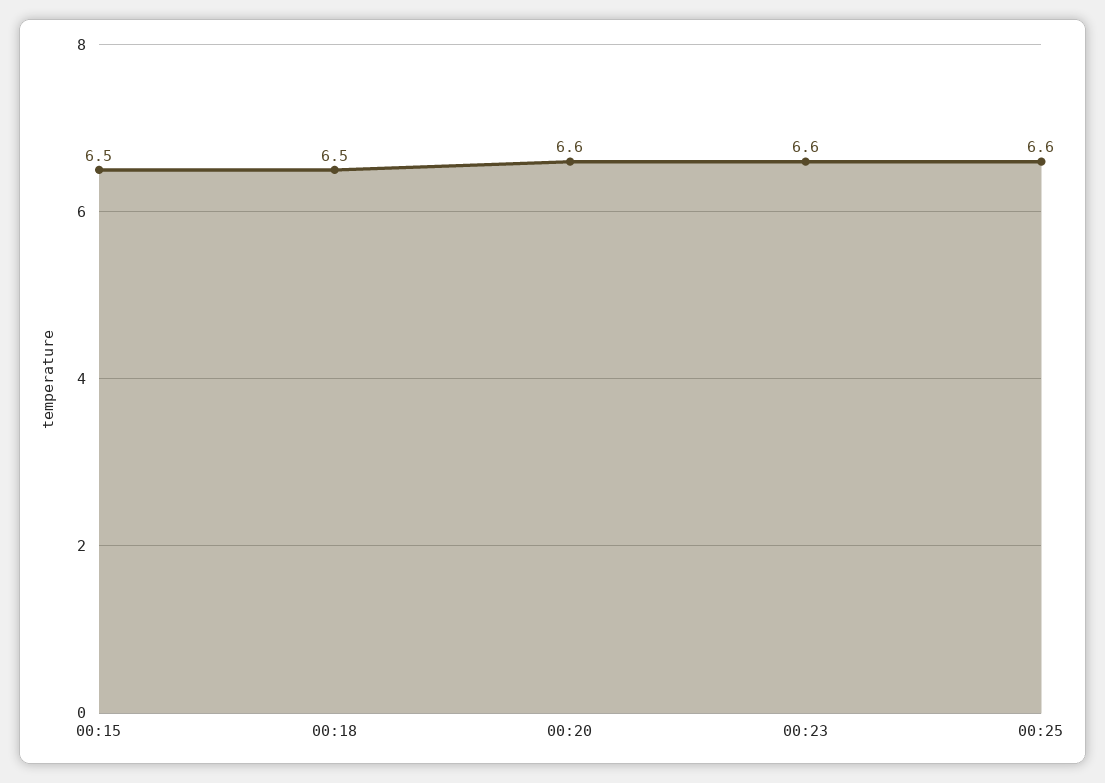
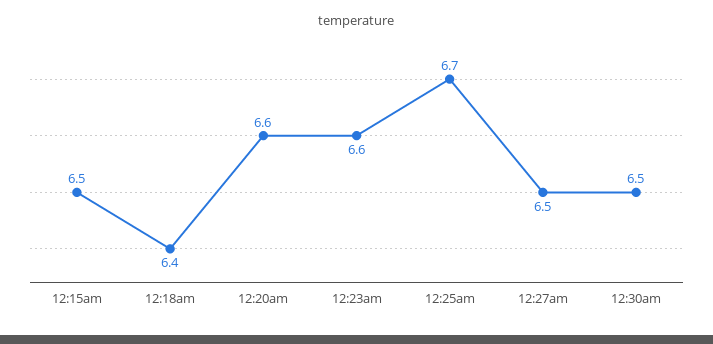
00:18: 6.5 -> 6.4
00:25: 6.6 -> 6.7
12:27am: none -> 6.5
12:30am: none -> 6.5

